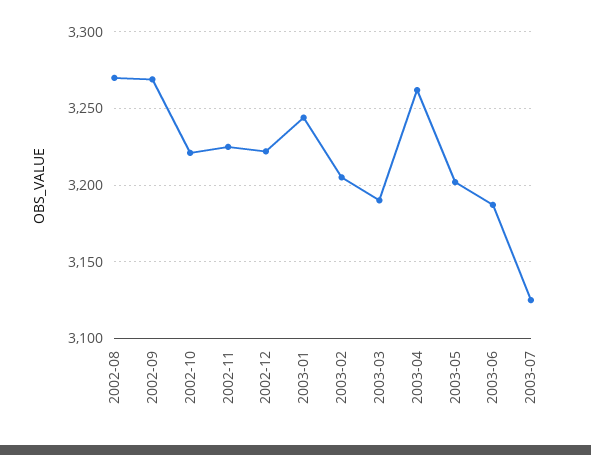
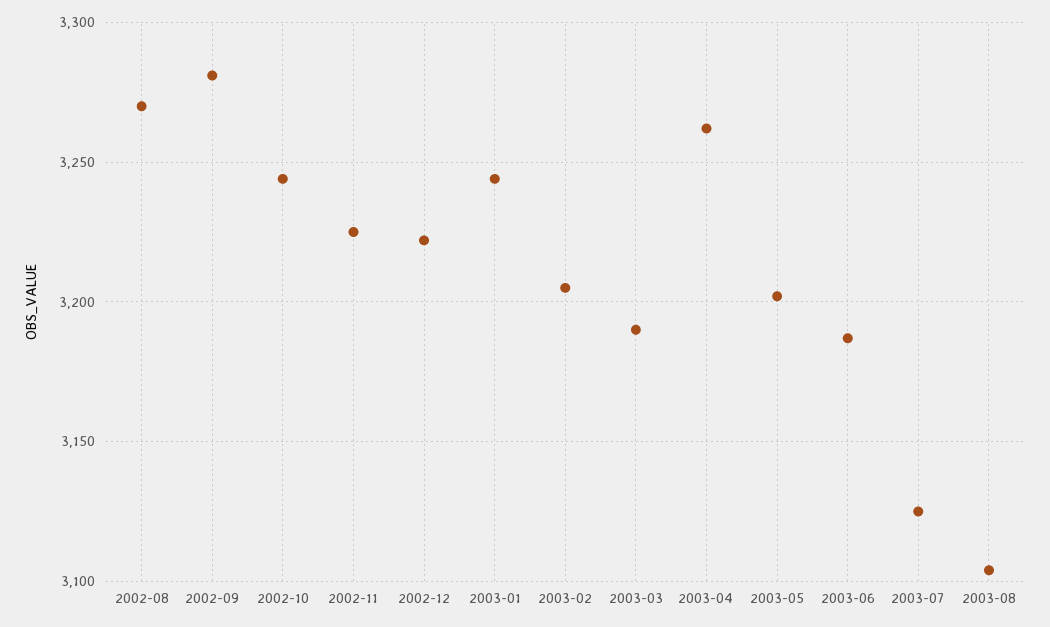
2002-09: 3270 -> 3280
2002-10: 3220 -> 3245
2003-08: none -> 3105

